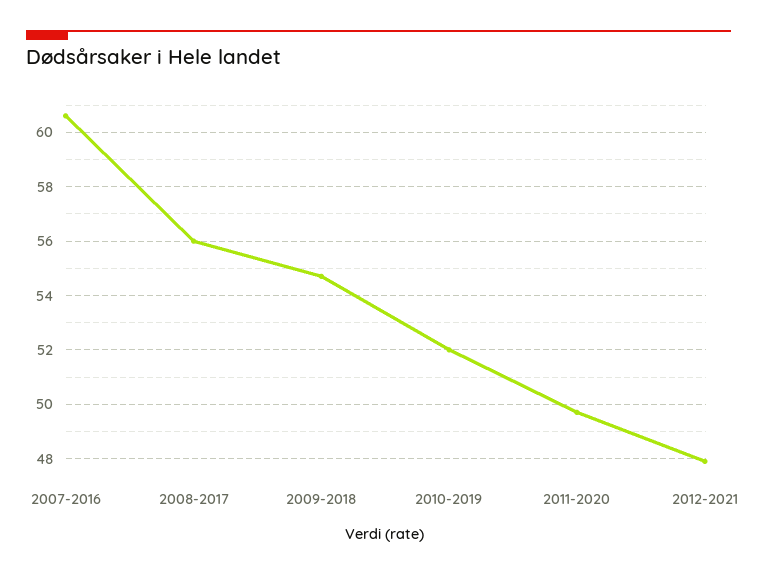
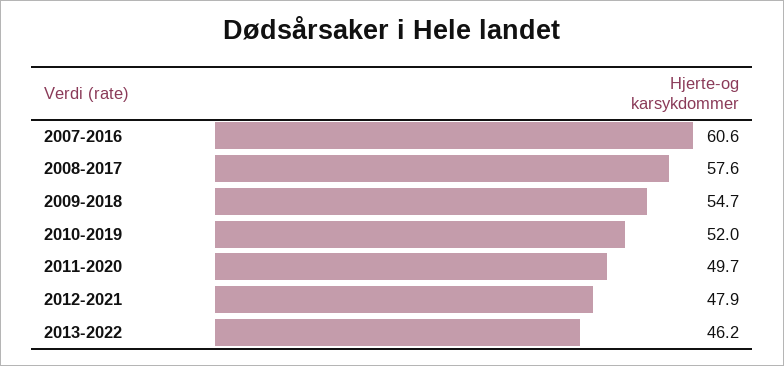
2008-2017: 56 -> 57.6
2013-2022: none -> 46.2

